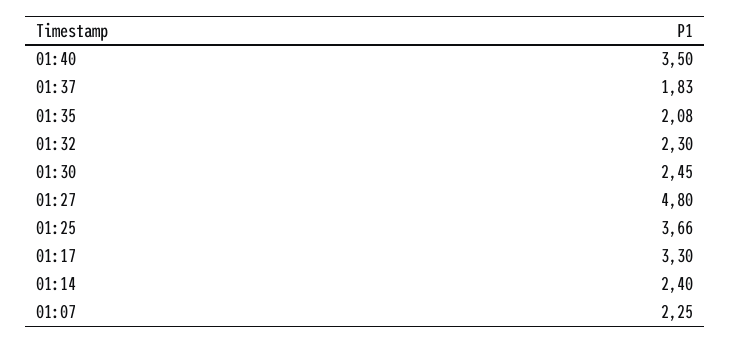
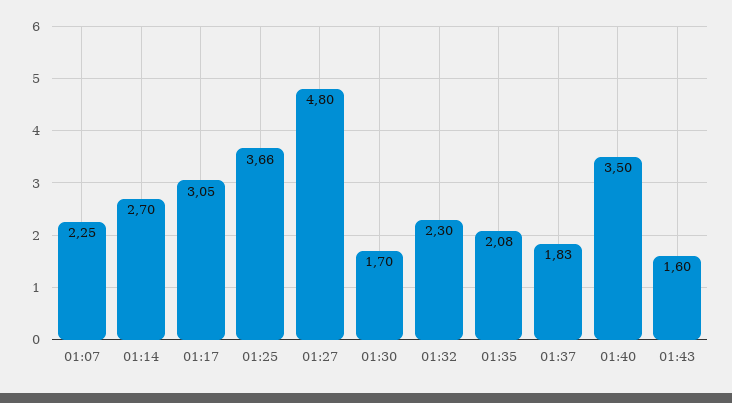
01:30: 2.45 -> 1.7
01:17: 3.3 -> 3.05
01:14: 2.4 -> 2.7
01:43: none -> 1.6

